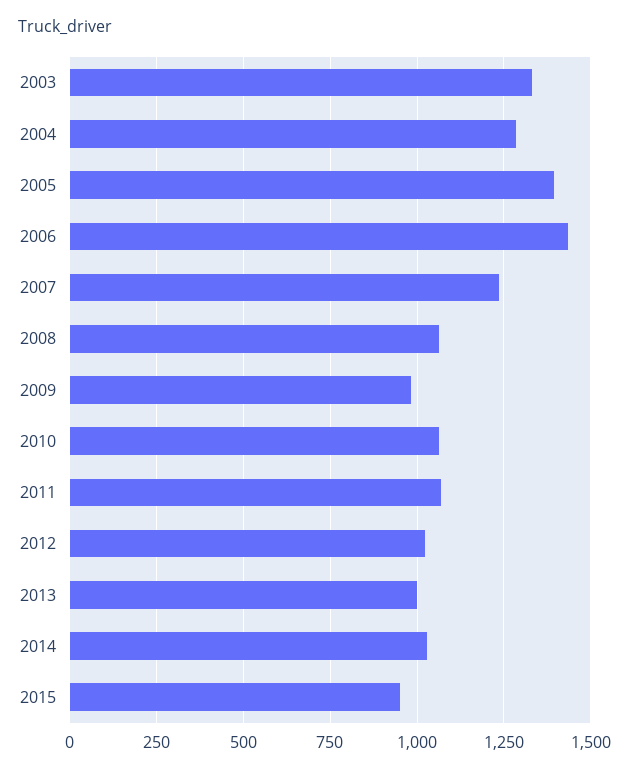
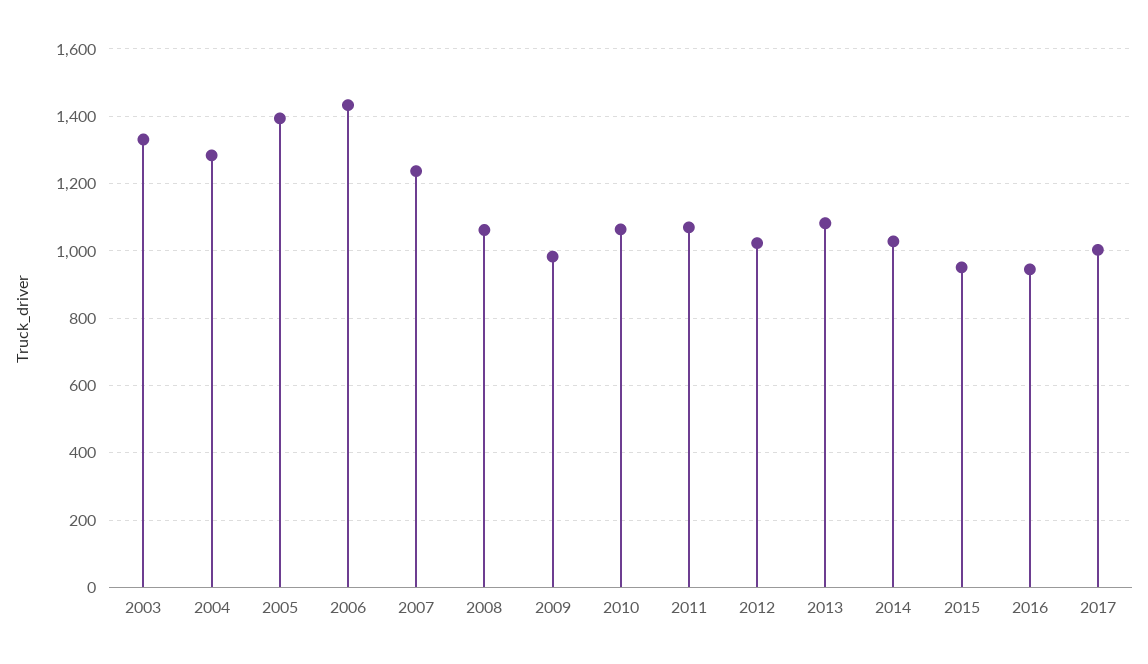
2013: 1000 -> 1080
2016: none -> 940
2017: none -> 1000

